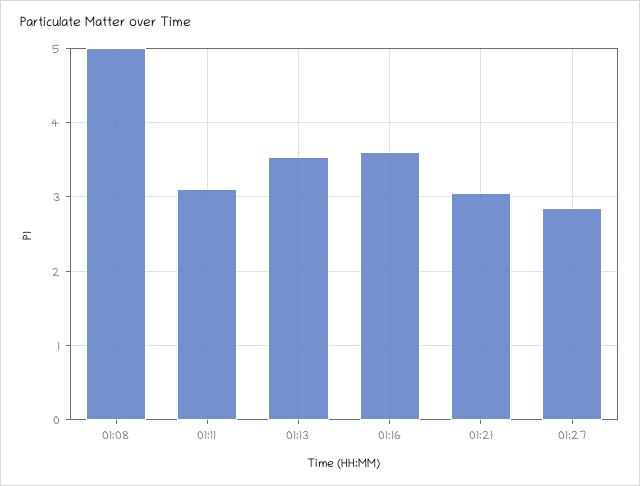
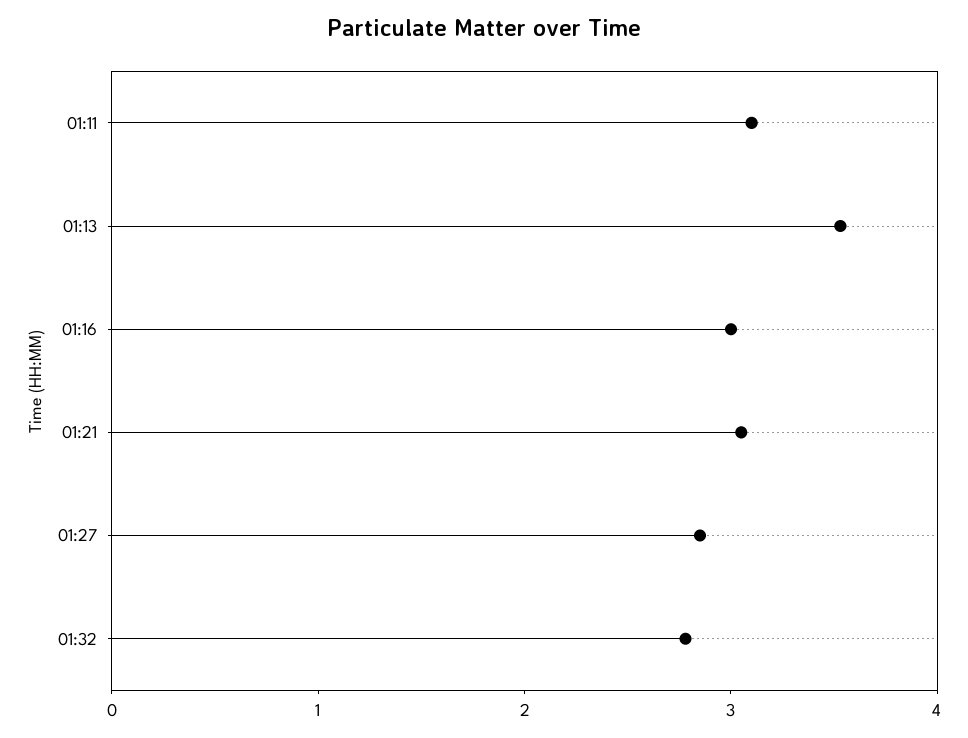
01:08: 5 -> none
01:16: 3.6 -> 3
01:32: none -> 2.8

